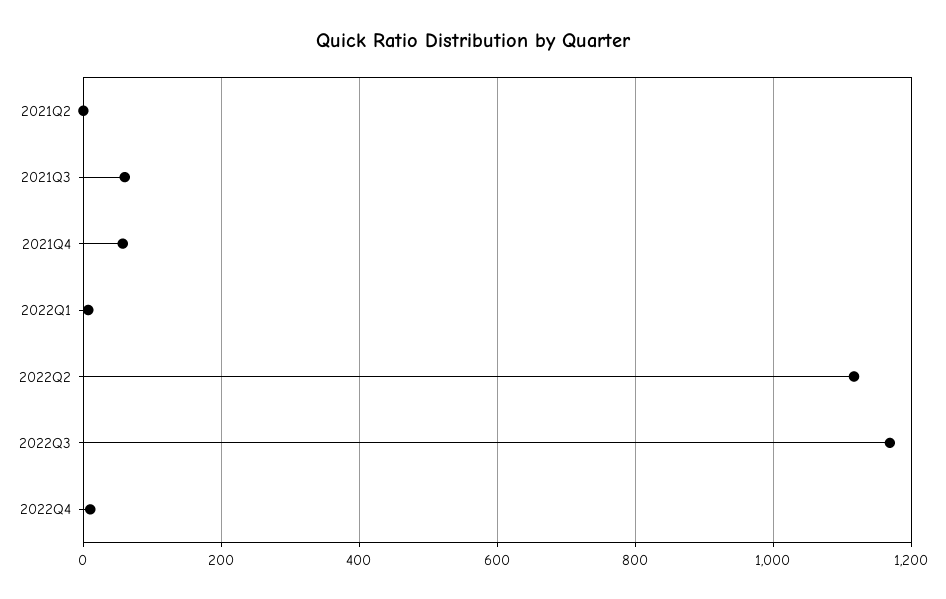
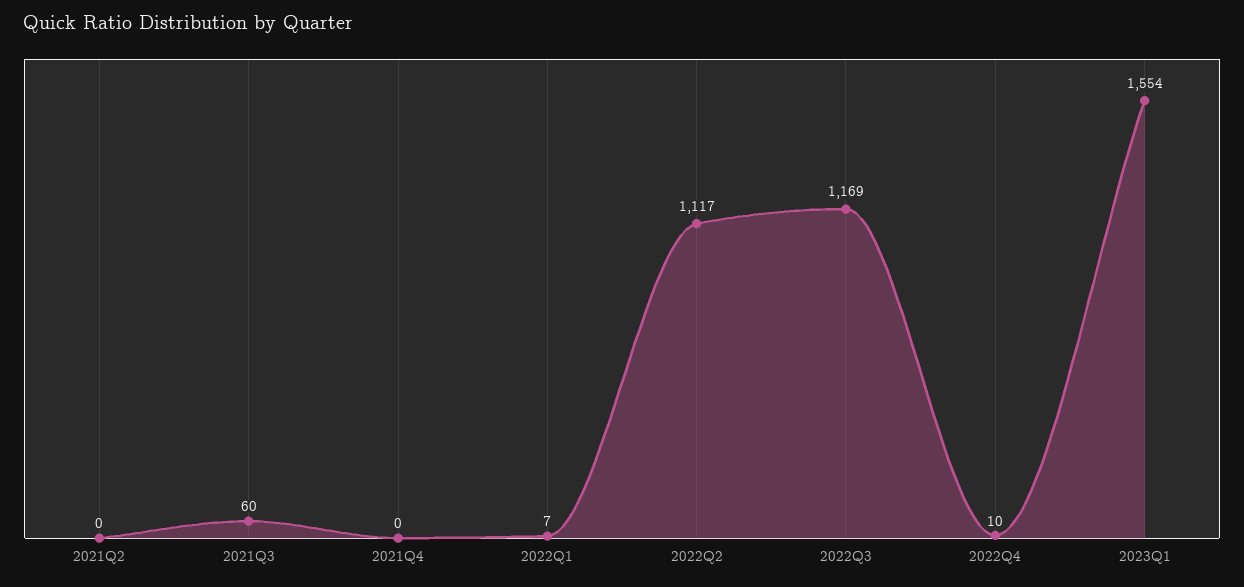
2021Q4: 60 -> 0
2023Q1: none -> 1554

